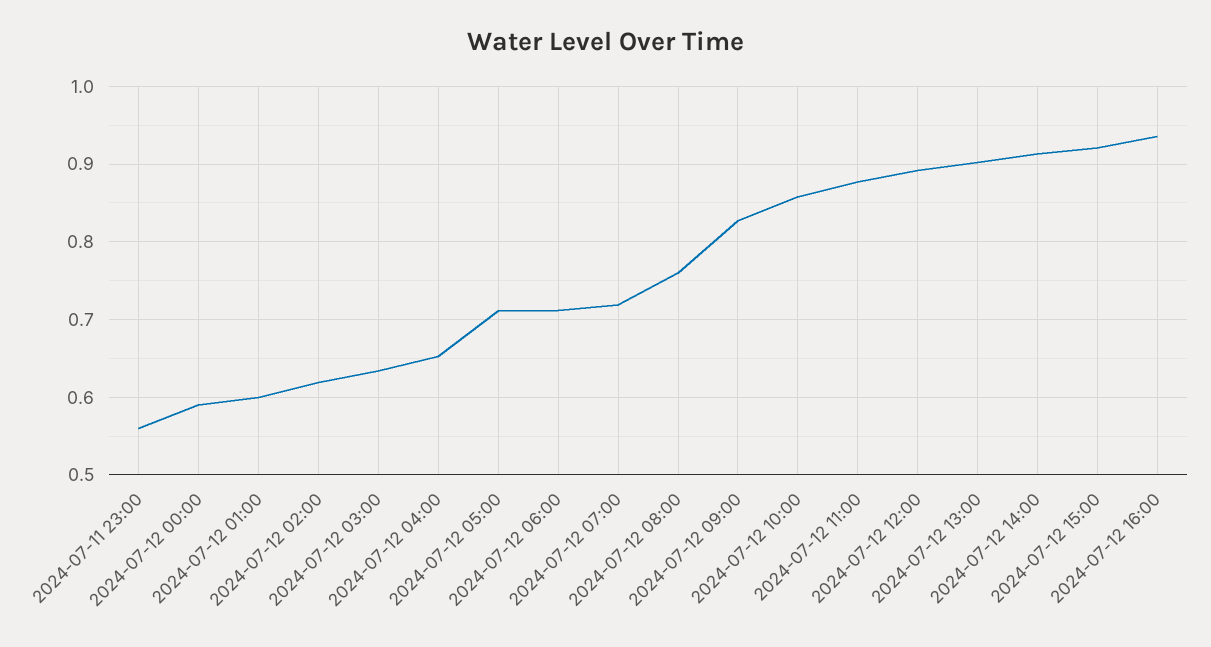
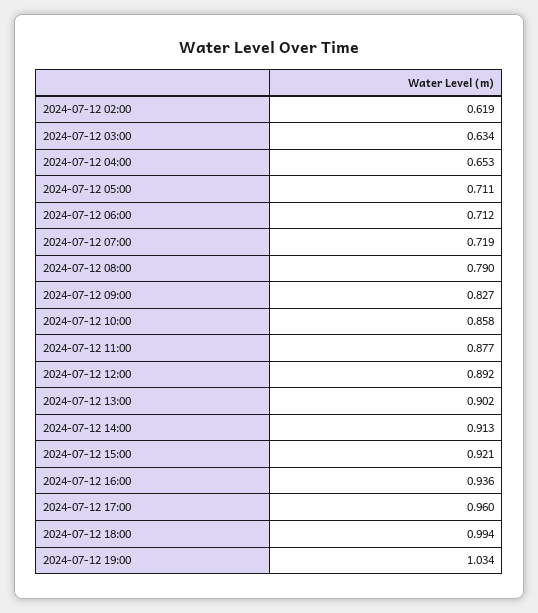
2024-07-11 23:00: 0.56 -> none
2024-07-12 00:00: 0.59 -> none
2024-07-12 01:00: 0.6 -> none
2024-07-12 08:00: 0.76 -> 0.79
2024-07-12 17:00: none -> 0.96
2024-07-12 18:00: none -> 0.994
2024-07-12 19:00: none -> 1.034

